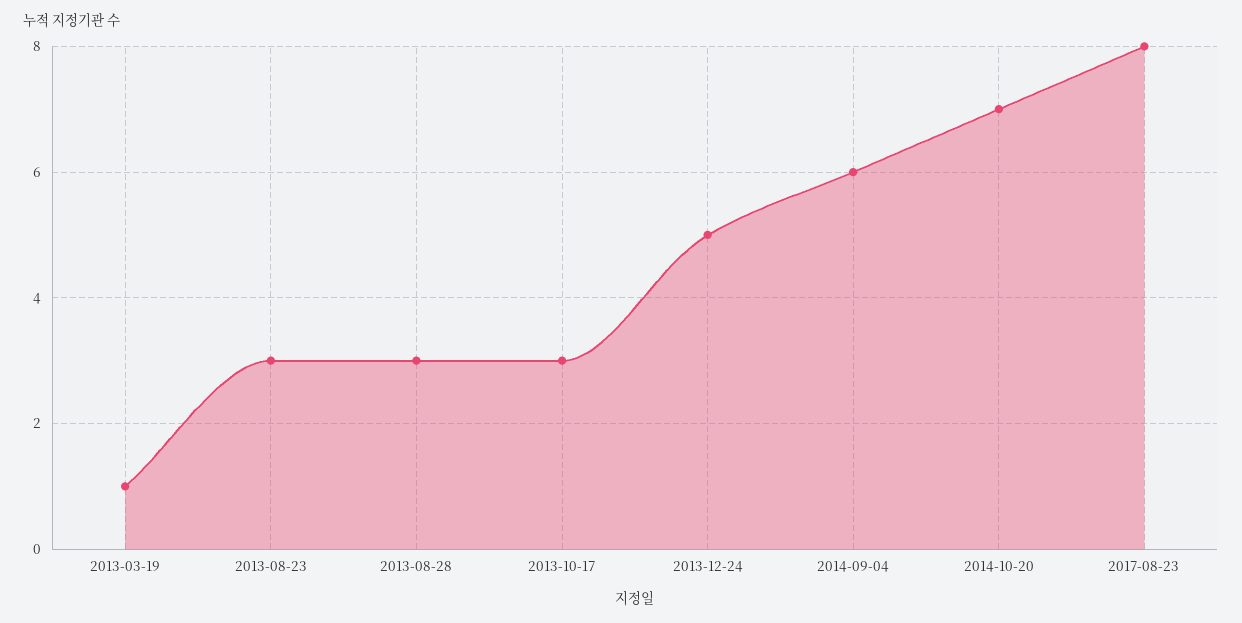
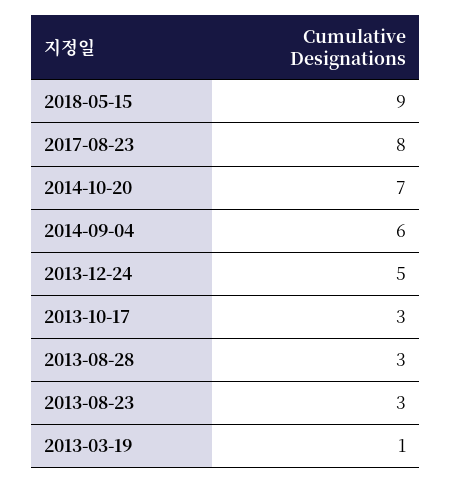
2018-05-15: none -> 9

